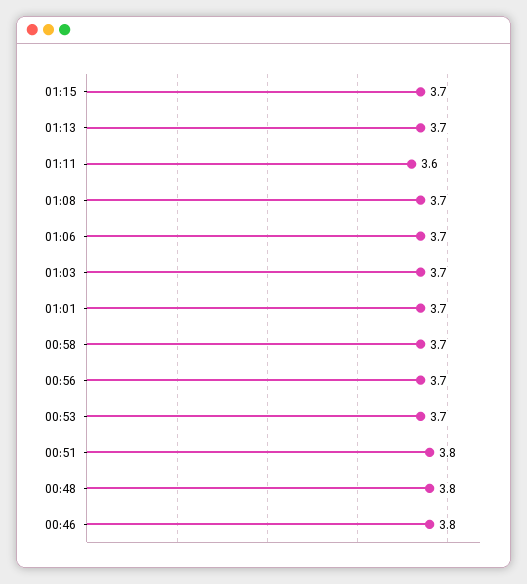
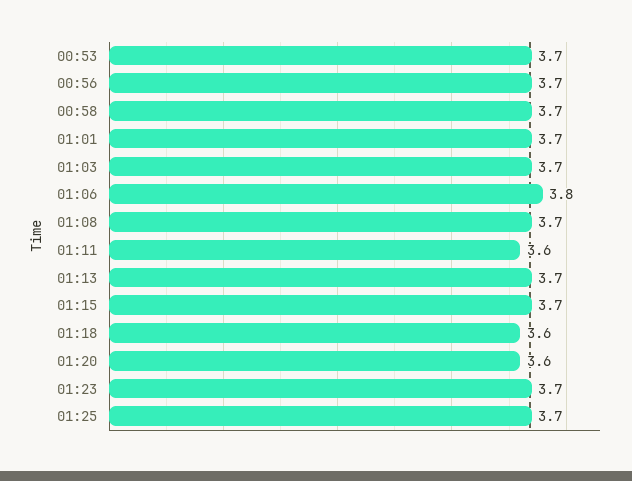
01:06: 3.7 -> 3.8
00:51: 3.8 -> none
00:48: 3.8 -> none
00:46: 3.8 -> none
01:18: none -> 3.6
01:20: none -> 3.6
01:23: none -> 3.7
01:25: none -> 3.7

